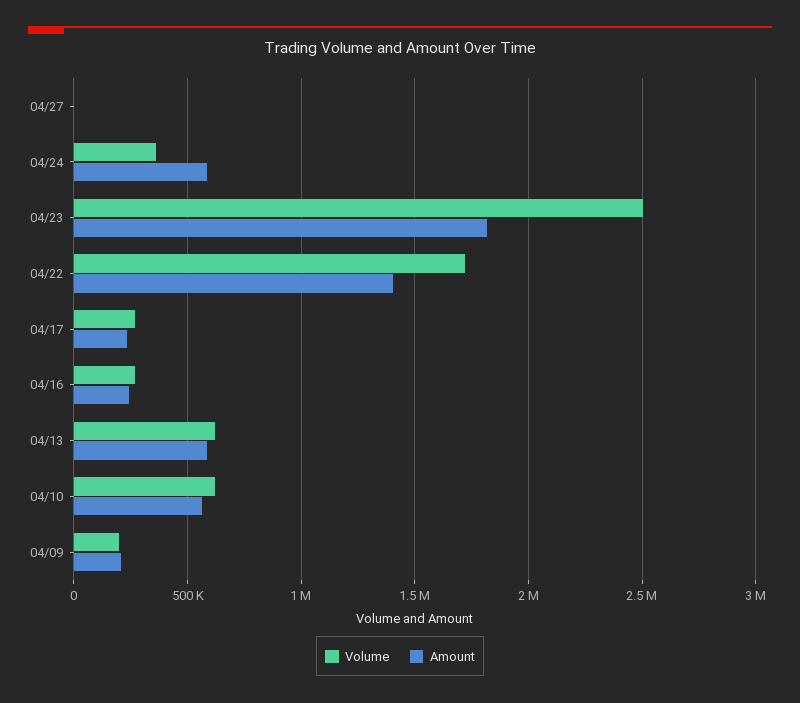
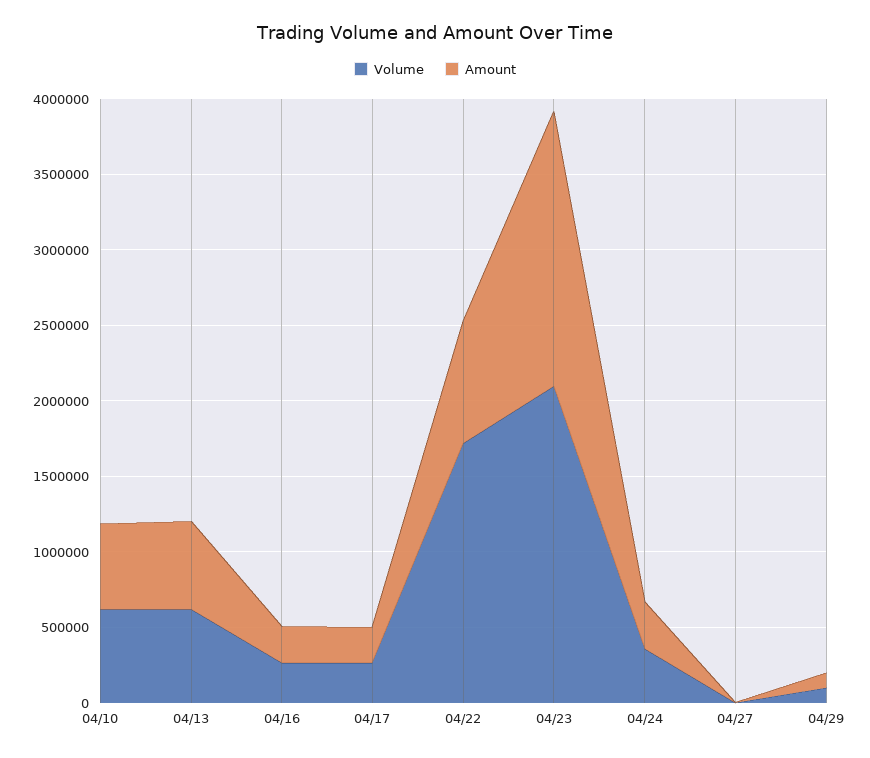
Amount, 04/24: 600000 -> 300000
Volume, 04/23: 2500000 -> 2100000
Amount, 04/22: 1400000 -> 800000
Volume, 04/09: 200000 -> none
Amount, 04/09: 200000 -> none
Volume, 04/29: none -> 100000
Amount, 04/29: none -> 100000

